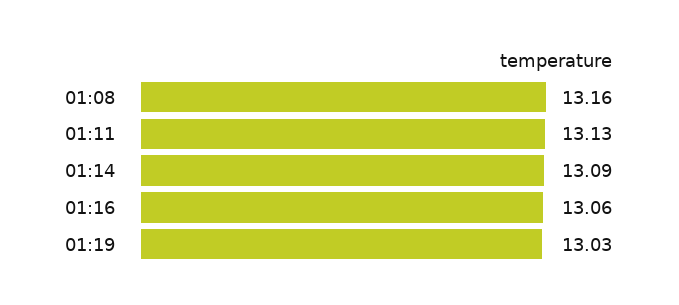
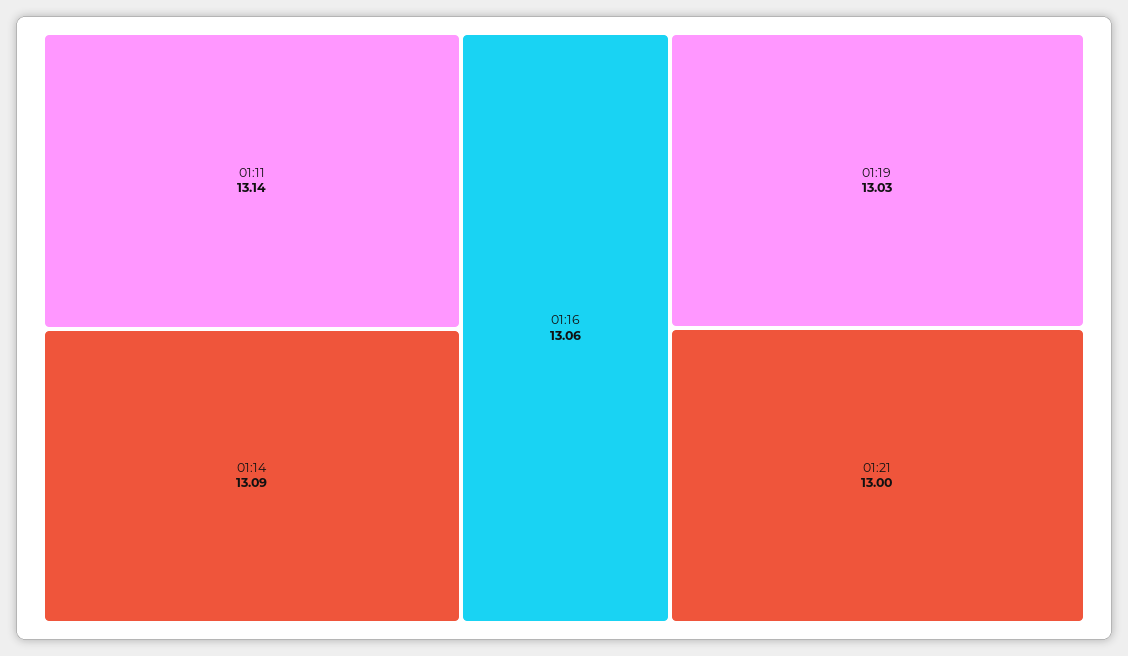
01:08: 13.16 -> none
01:11: 13.13 -> 13.14
01:21: none -> 13

